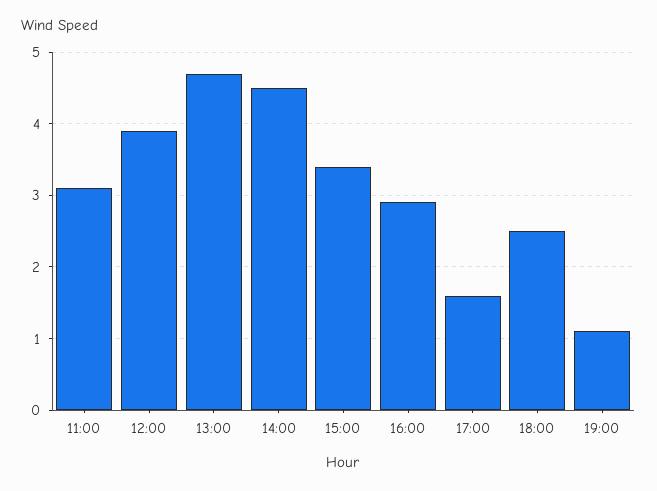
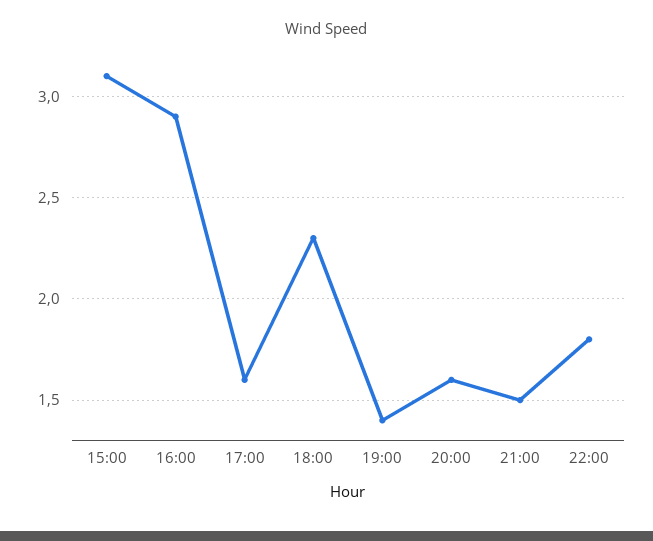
11:00: 3.1 -> none
12:00: 3.9 -> none
13:00: 4.7 -> none
14:00: 4.5 -> none
15:00: 3.4 -> 3.1
18:00: 2.5 -> 2.3
19:00: 1.1 -> 1.4
20:00: none -> 1.6
21:00: none -> 1.5
22:00: none -> 1.8

